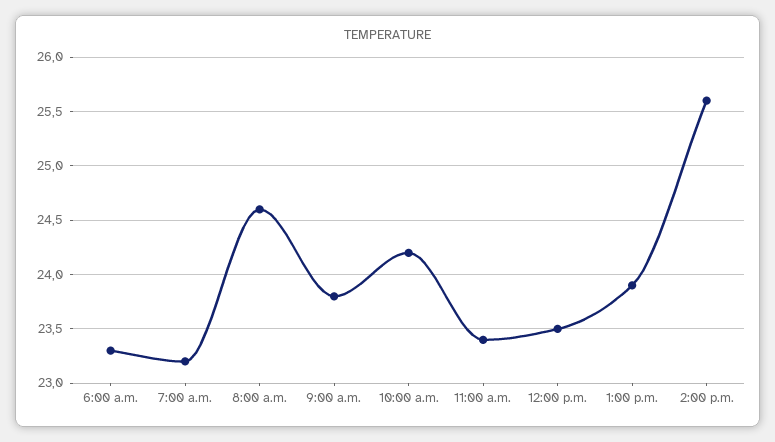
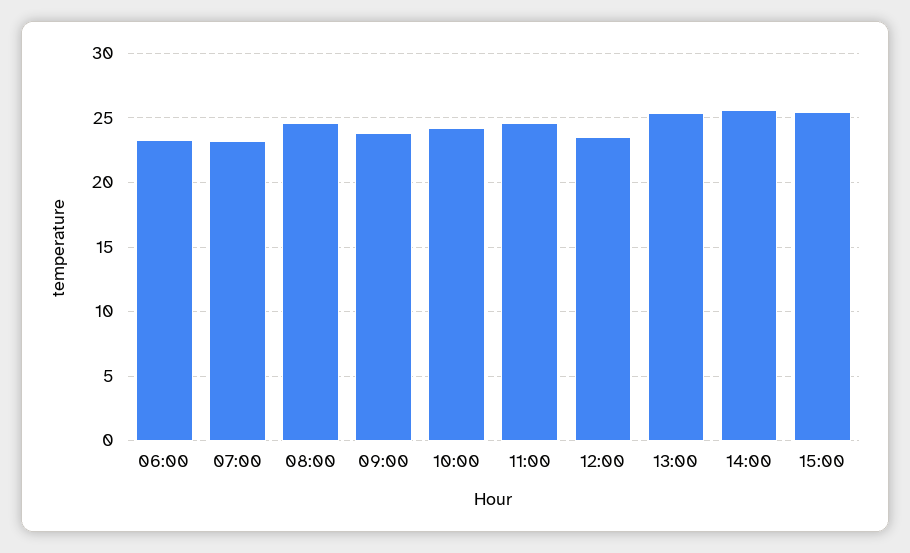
11:00 a.m.: 23.4 -> 24.5
1:00 p.m.: 23.9 -> 25.5
15:00: none -> 25.5

